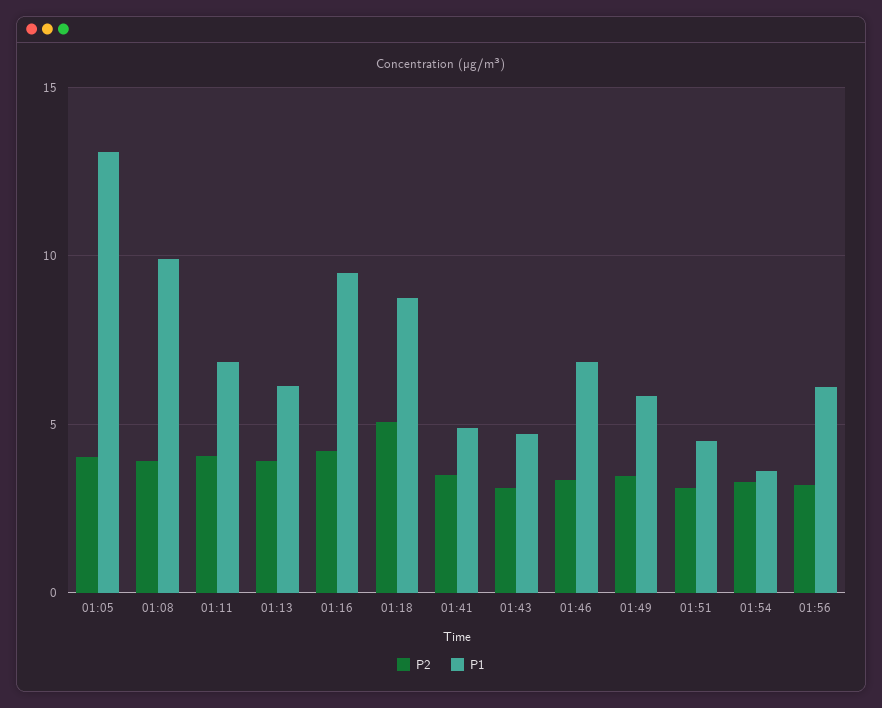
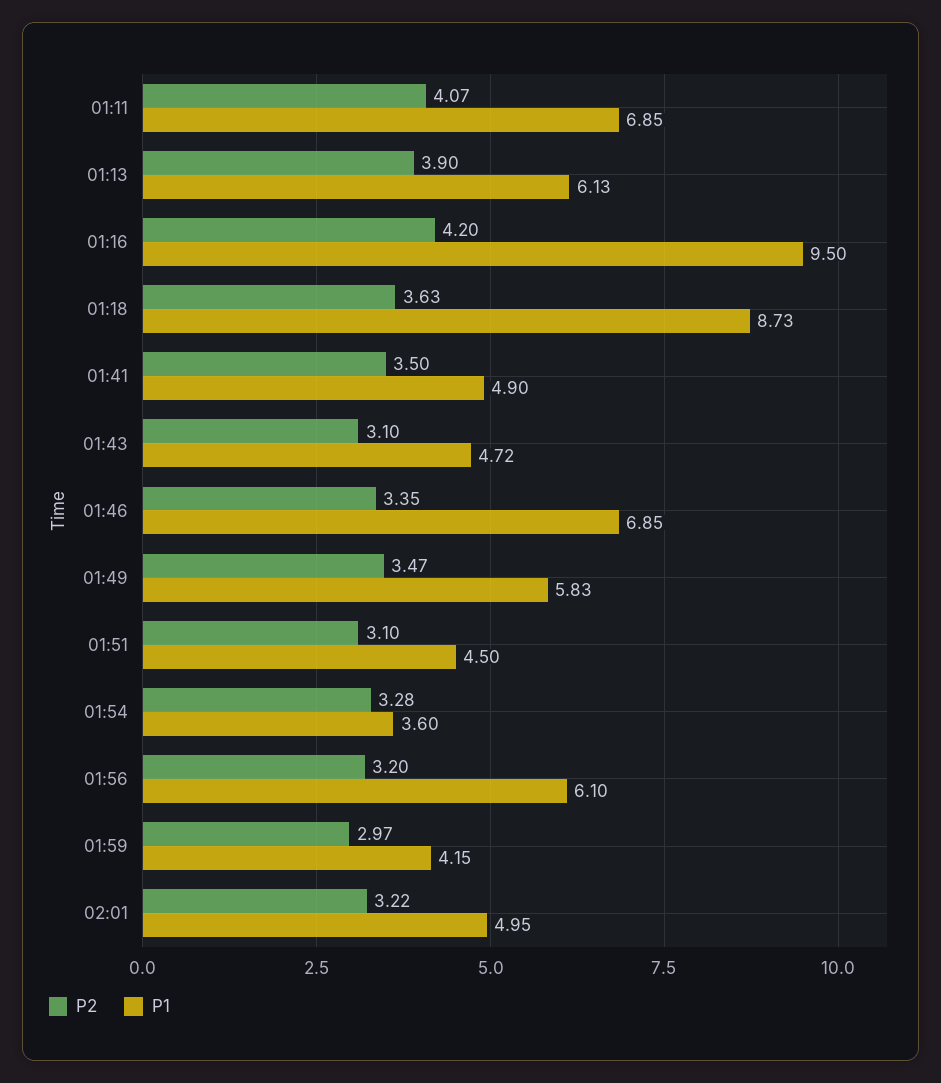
P2, 01:05: 4 -> none
P1, 01:05: 13 -> none
P2, 01:08: 4 -> none
P1, 01:08: 10 -> none
P2, 01:18: 5 -> 3.63
P2, 01:59: none -> 2.97
P1, 01:59: none -> 4.15
P2, 02:01: none -> 3.22
P1, 02:01: none -> 4.95

